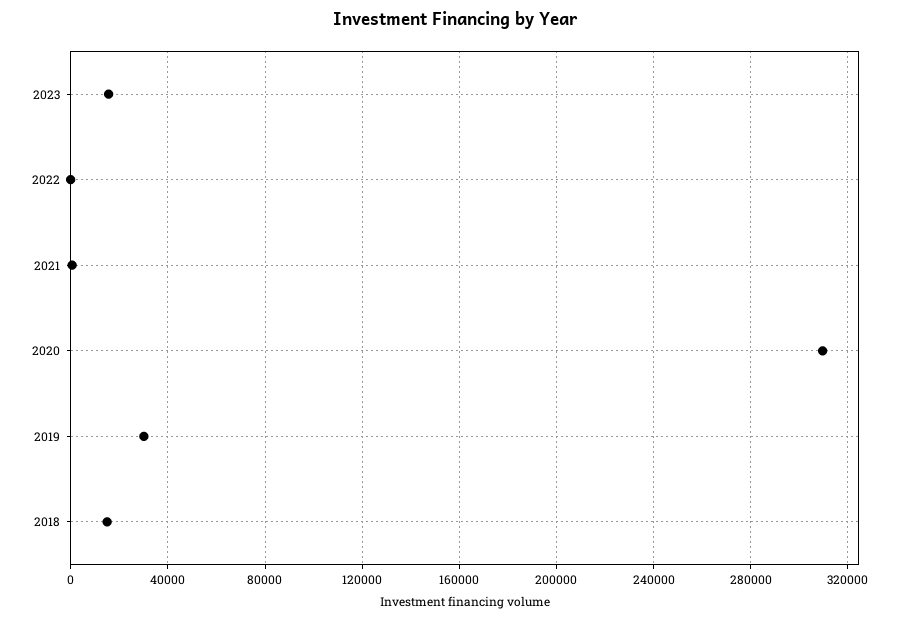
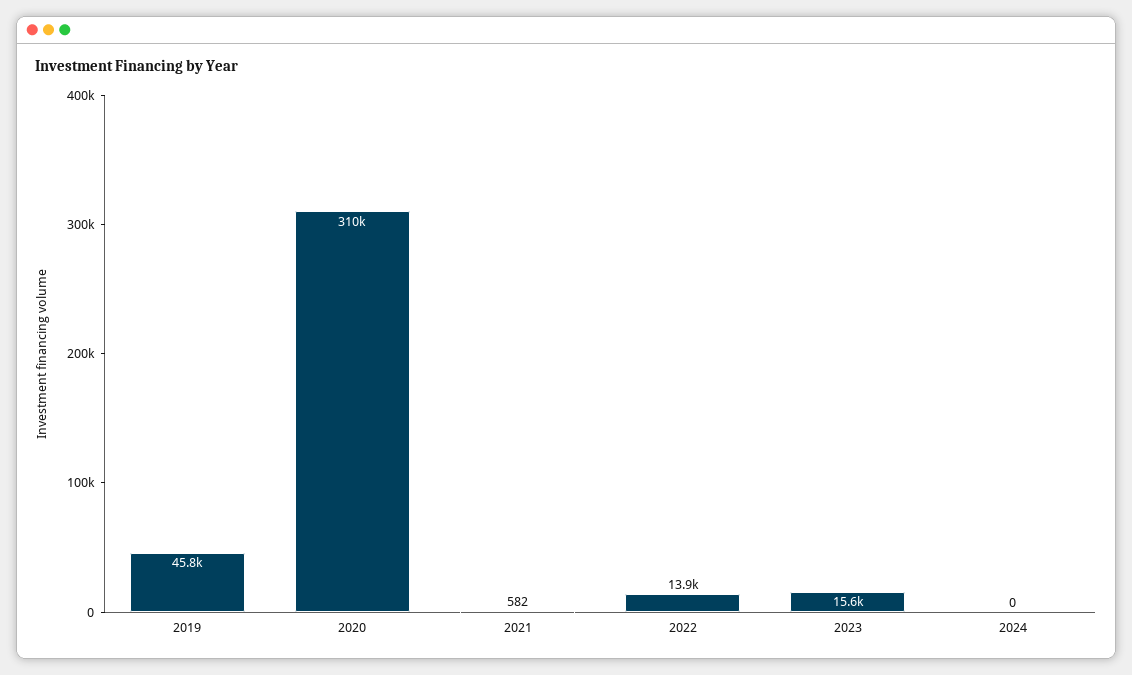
2022: 0 -> 13900
2019: 30000 -> 45800
2018: 15000 -> none
2024: none -> 0

